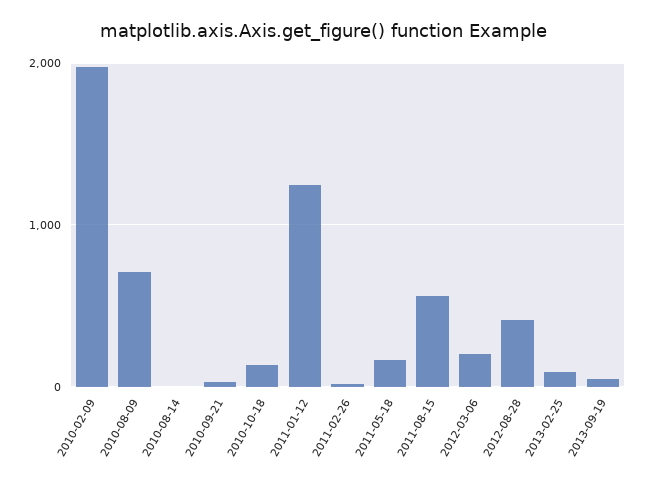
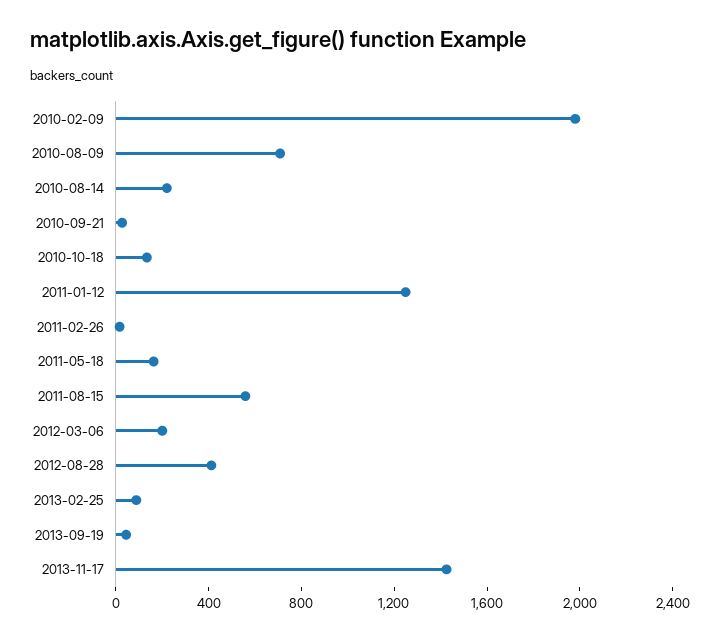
2010-08-14: 0 -> 200
2013-11-17: none -> 1400

